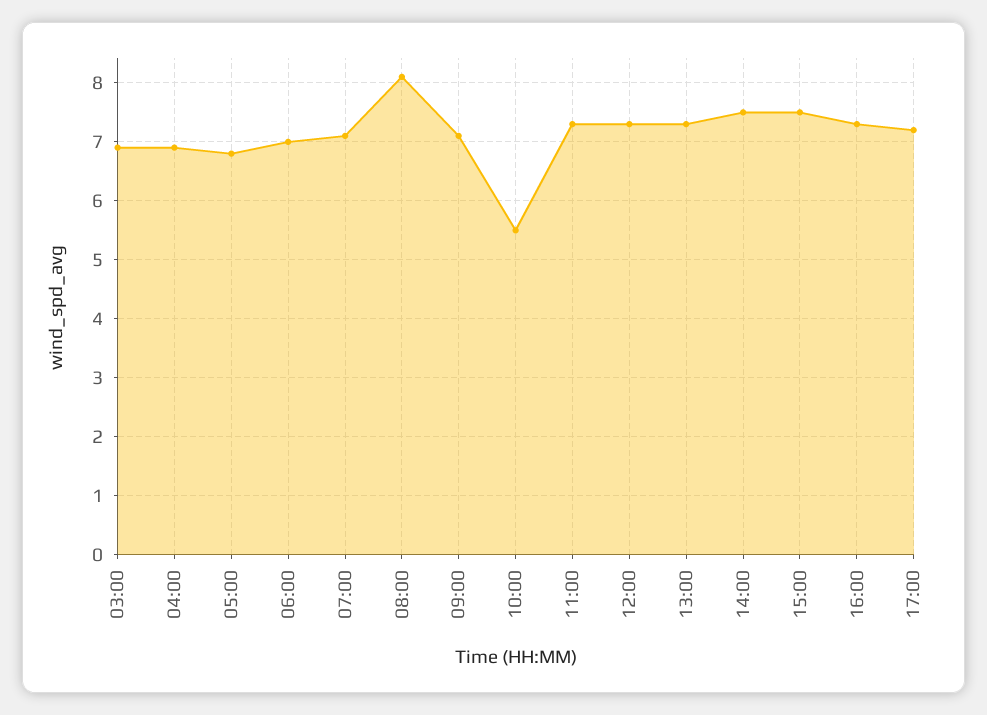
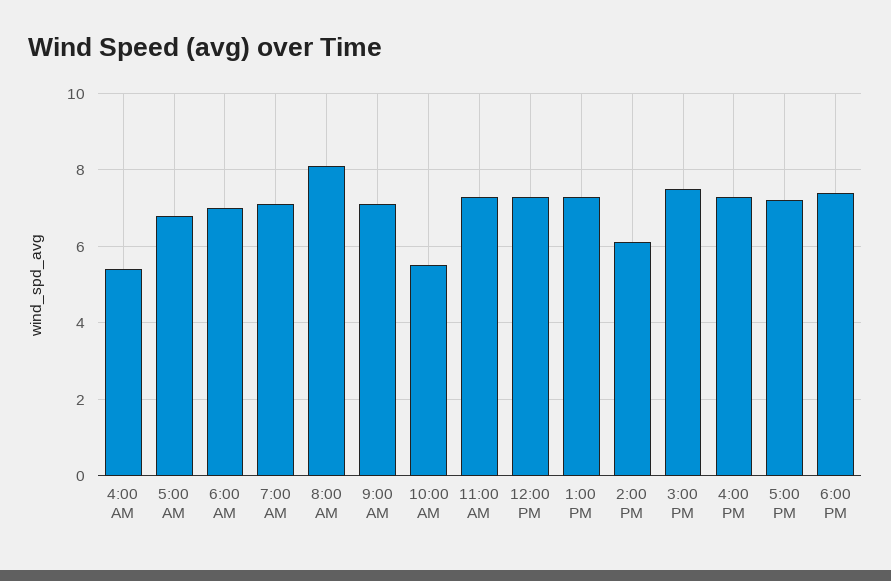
03:00: 7 -> none
04:00: 7 -> 5.5
14:00: 7.5 -> 6
6:00 PM: none -> 7.5

